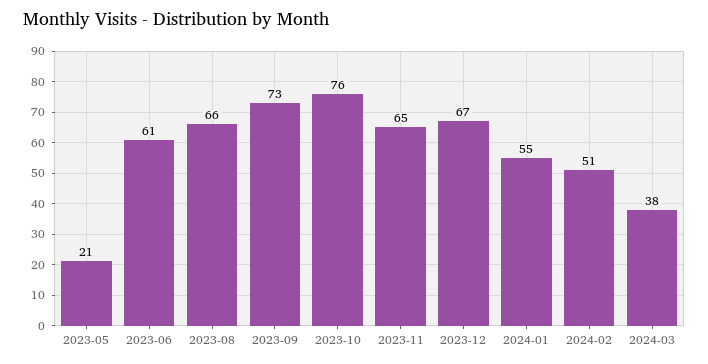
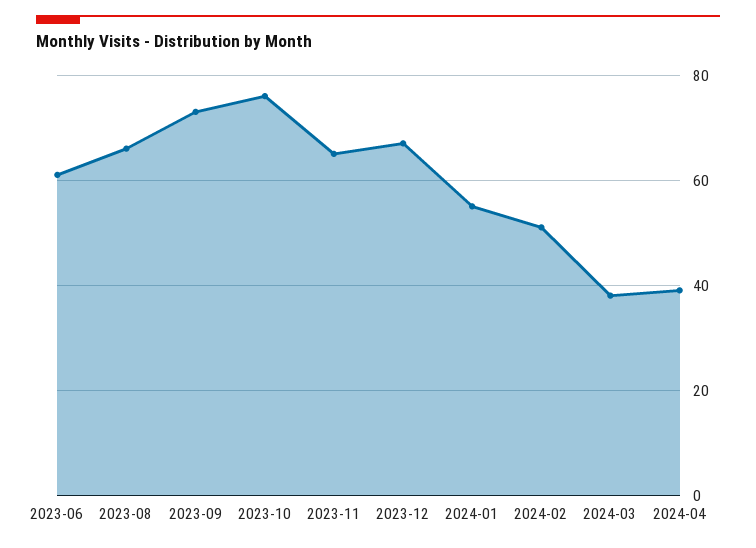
2023-05: 21 -> none
2024-04: none -> 40

